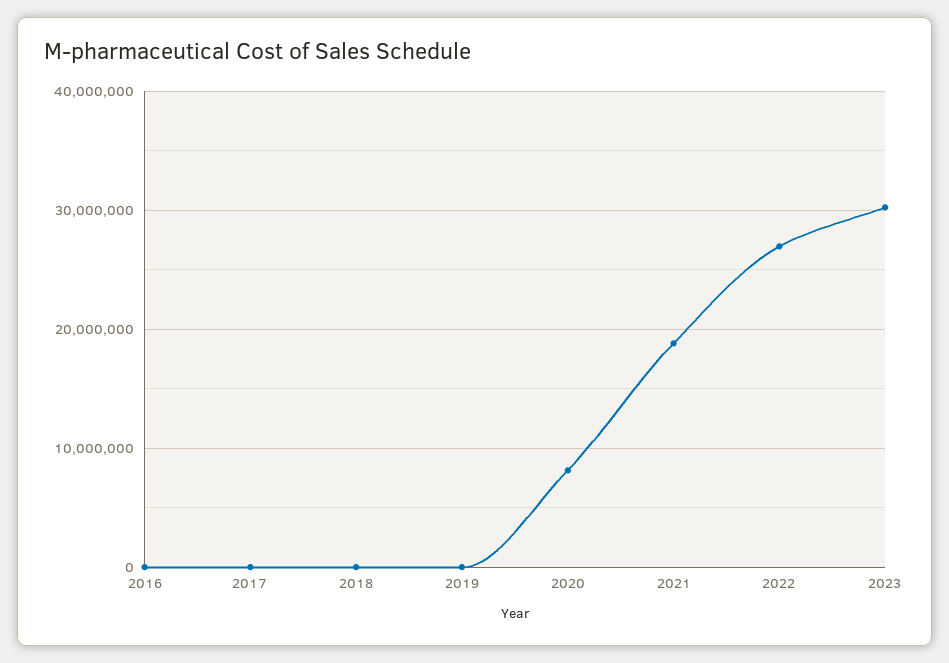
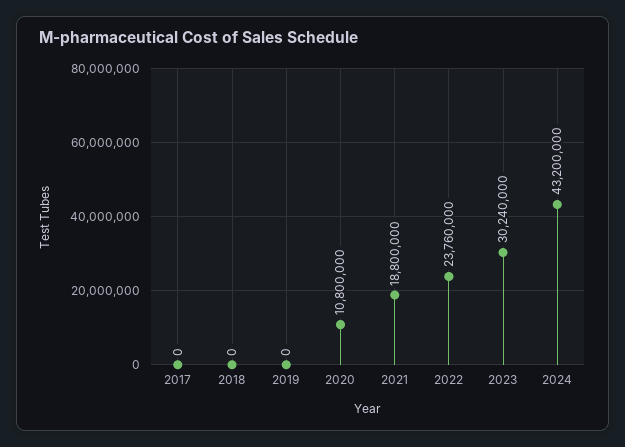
2016: 0 -> none
2020: 8000000 -> 10800000
2022: 27000000 -> 23760000
2024: none -> 43200000

